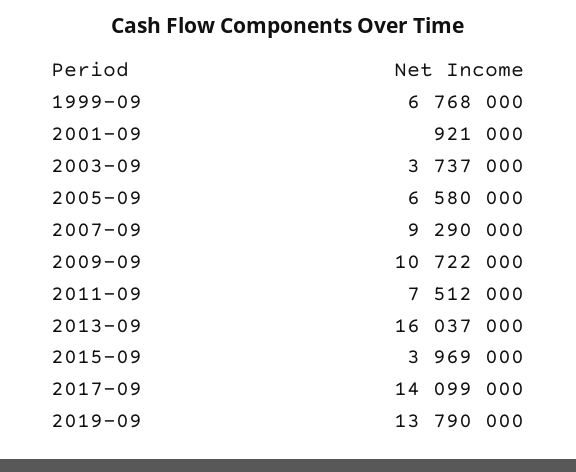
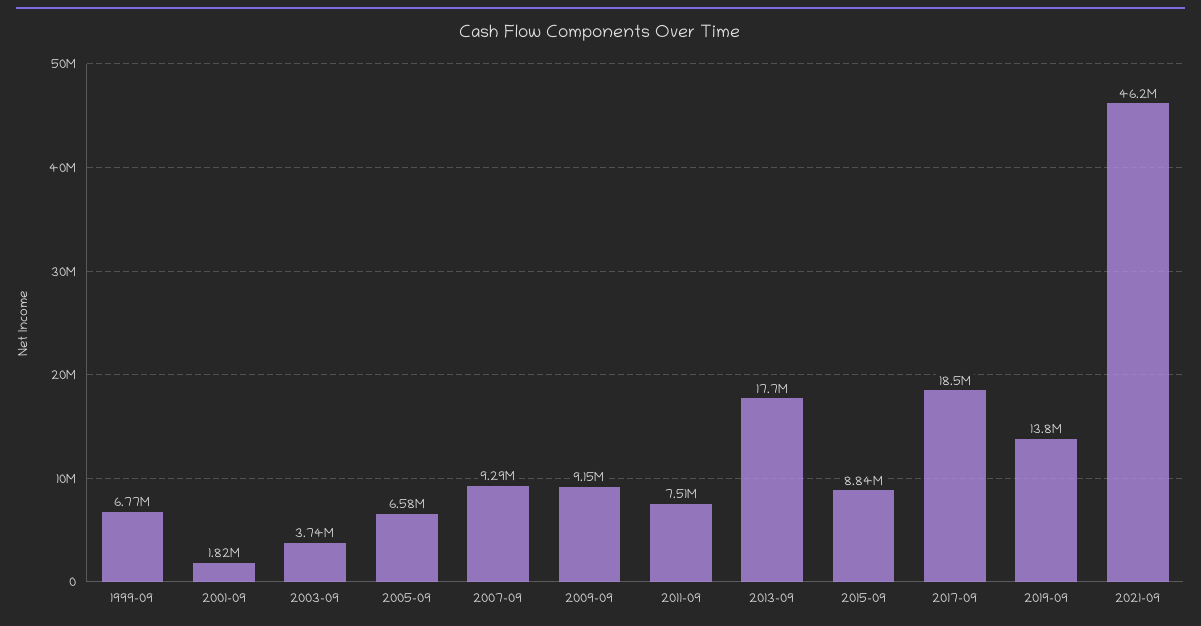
2001-09: 921000 -> 1820000
2009-09: 10722000 -> 9150000
2013-09: 16037000 -> 17700000
2015-09: 3969000 -> 8840000
2017-09: 14099000 -> 18500000
2021-09: none -> 46200000

